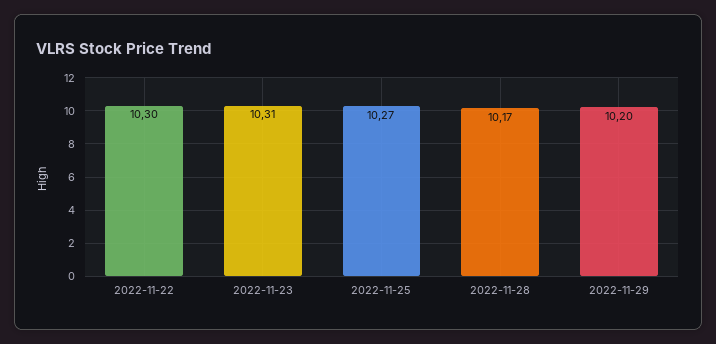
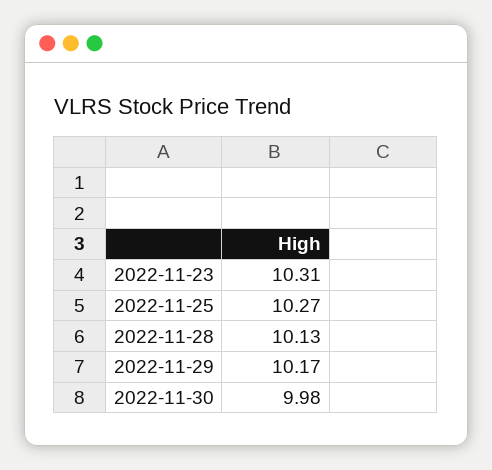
2022-11-22: 10.3 -> none
2022-11-28: 10.17 -> 10.13
2022-11-29: 10.2 -> 10.17
2022-11-30: none -> 9.98

